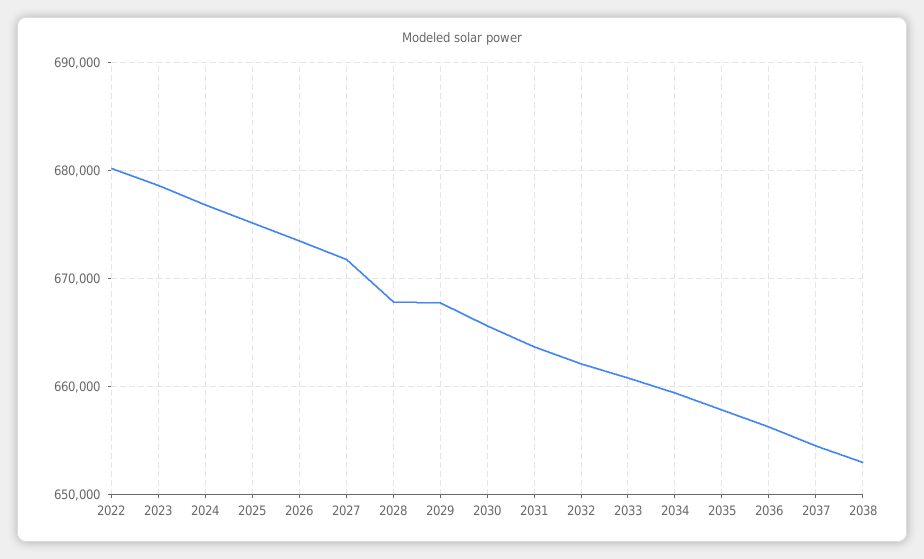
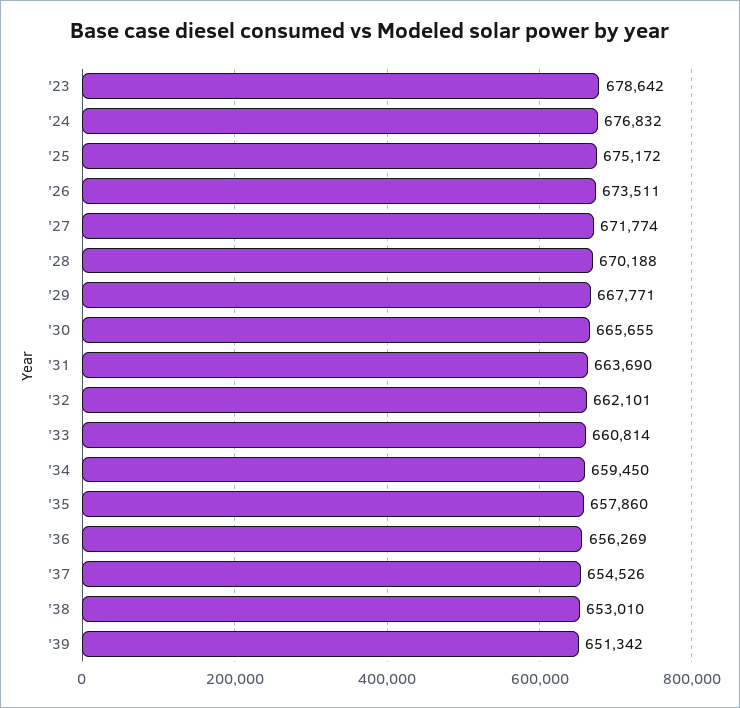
2022: 680000 -> none
2028: 668000 -> 670188
'39: none -> 651342

